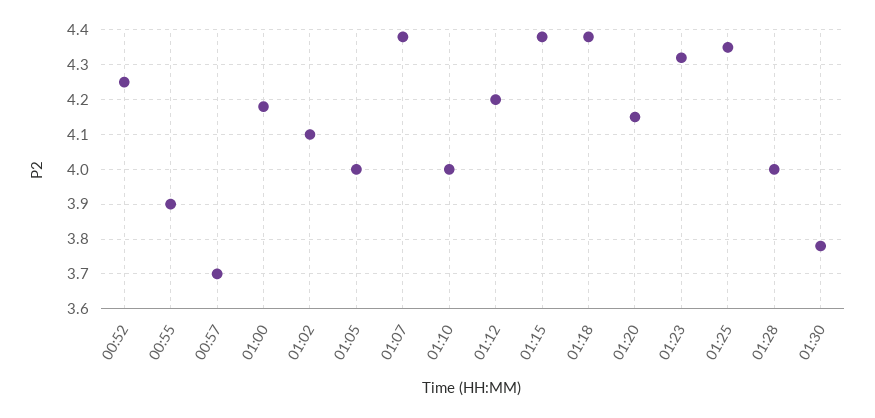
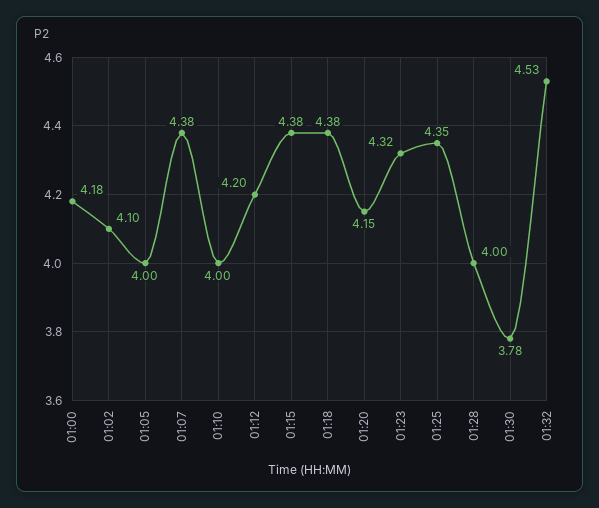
00:52: 4.25 -> none
00:55: 3.9 -> none
00:57: 3.7 -> none
01:32: none -> 4.53

